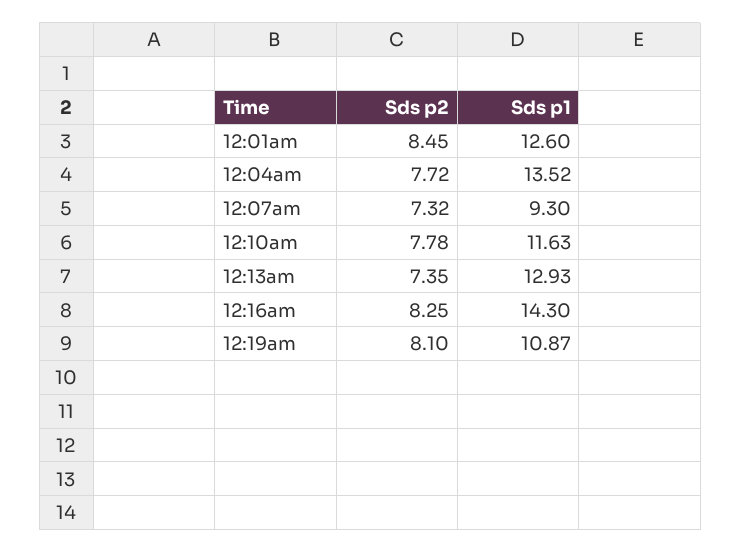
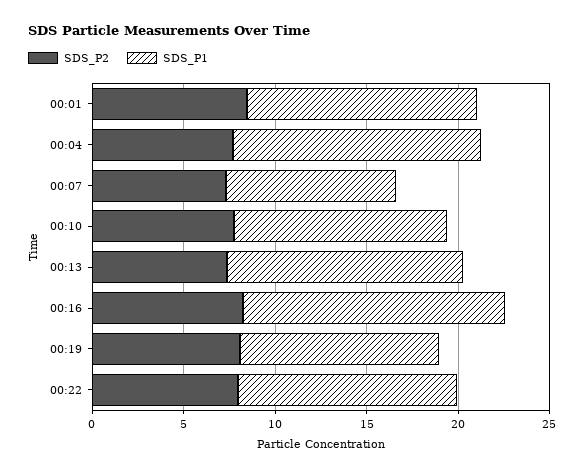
Sds p2, 00:22: none -> 8
Sds p1, 00:22: none -> 12

